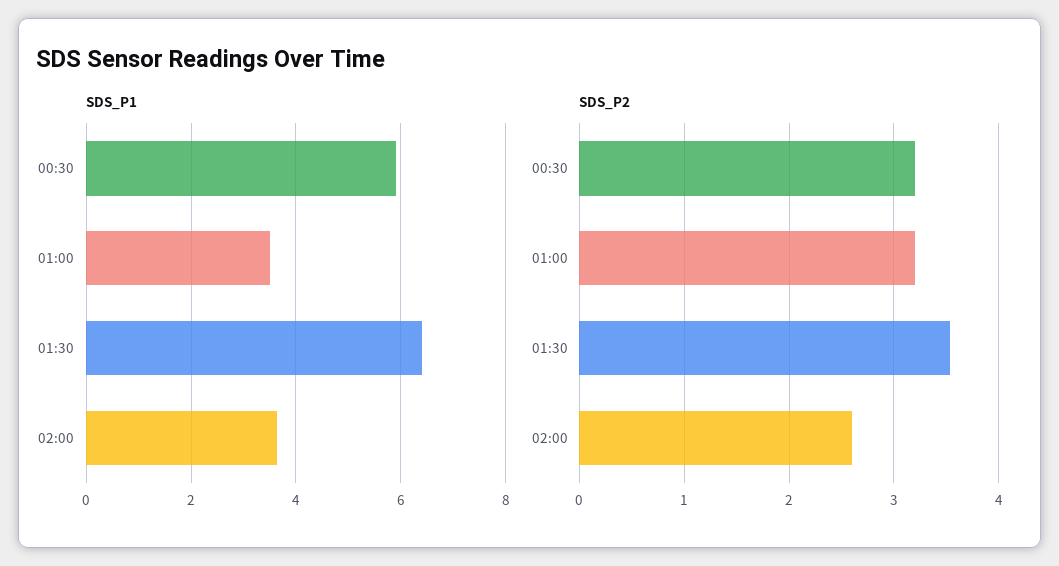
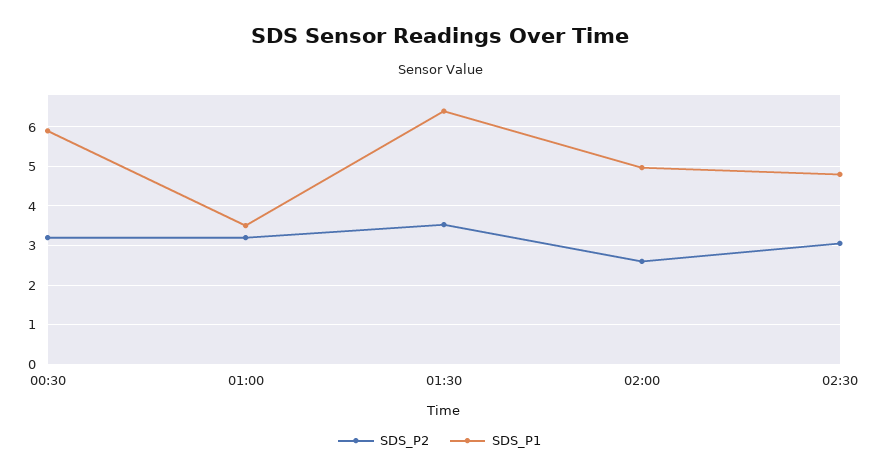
SDS_P1, 02:00: 3.6 -> 5
SDS_P2, 02:30: none -> 3
SDS_P1, 02:30: none -> 4.8

